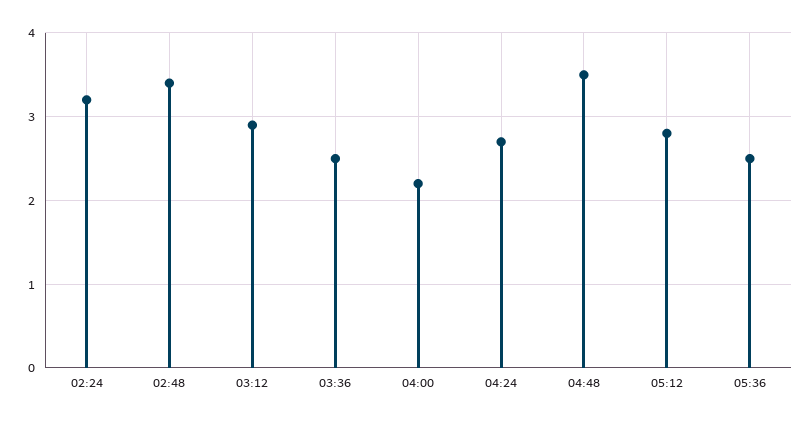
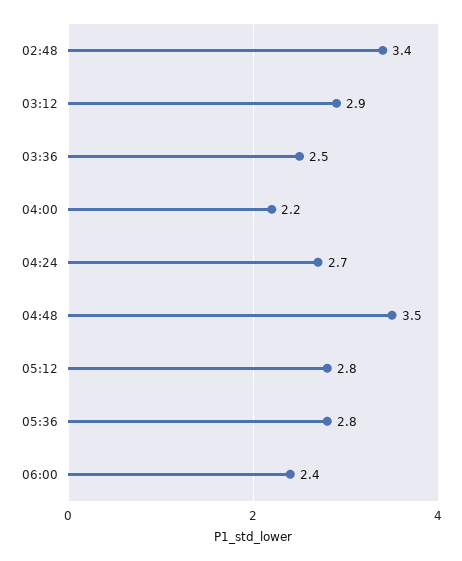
02:24: 3.2 -> none
05:36: 2.5 -> 2.8
06:00: none -> 2.4

